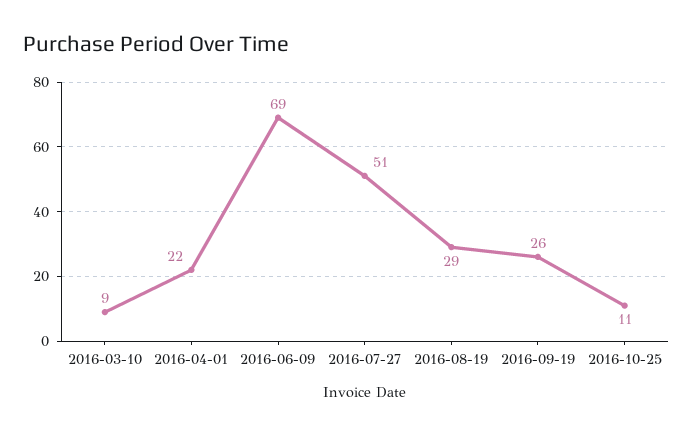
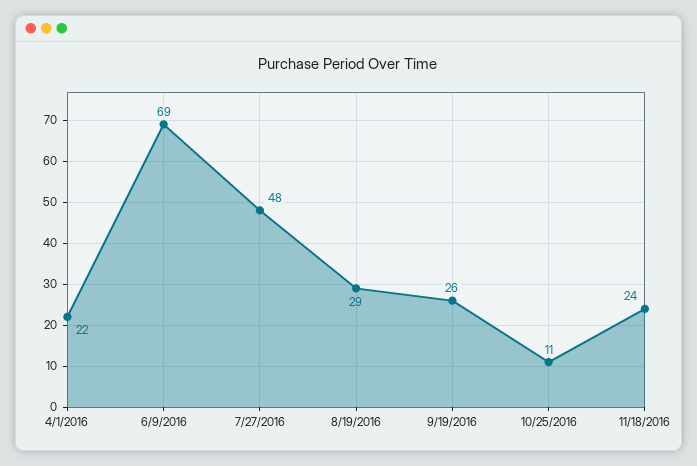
2016-03-10: 9 -> none
2016-07-27: 51 -> 48
11/18/2016: none -> 24

